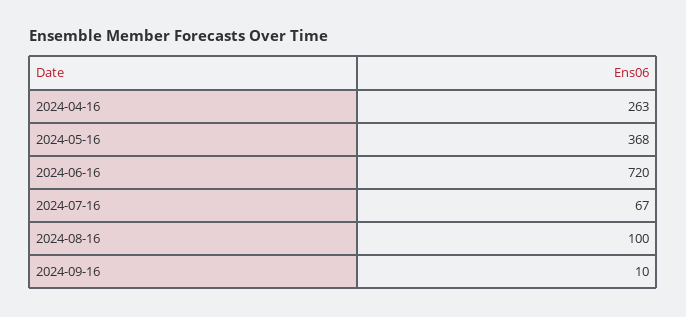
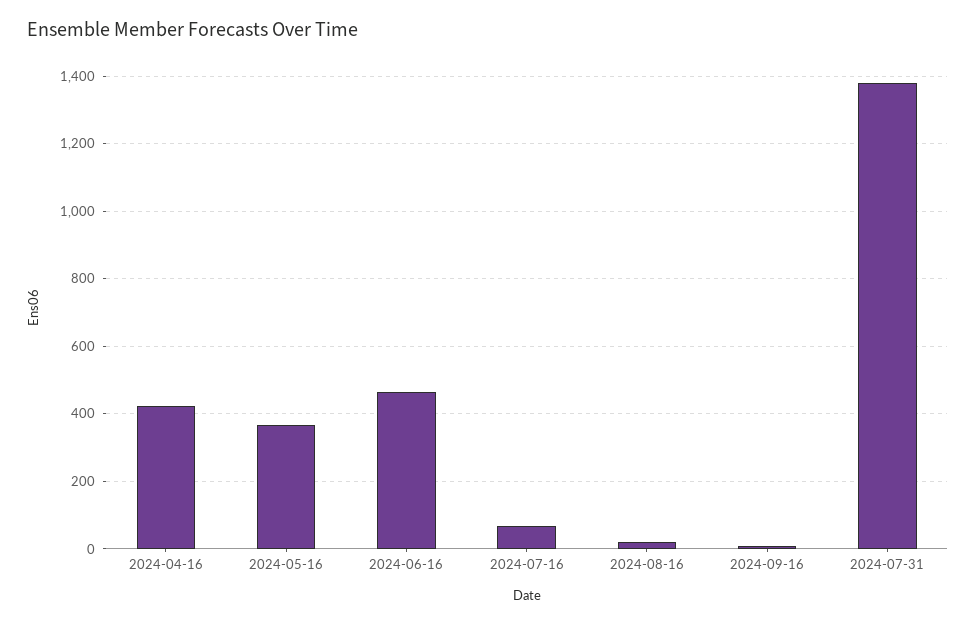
2024-04-16: 263 -> 420
2024-06-16: 720 -> 460
2024-08-16: 100 -> 20
2024-07-31: none -> 1380

